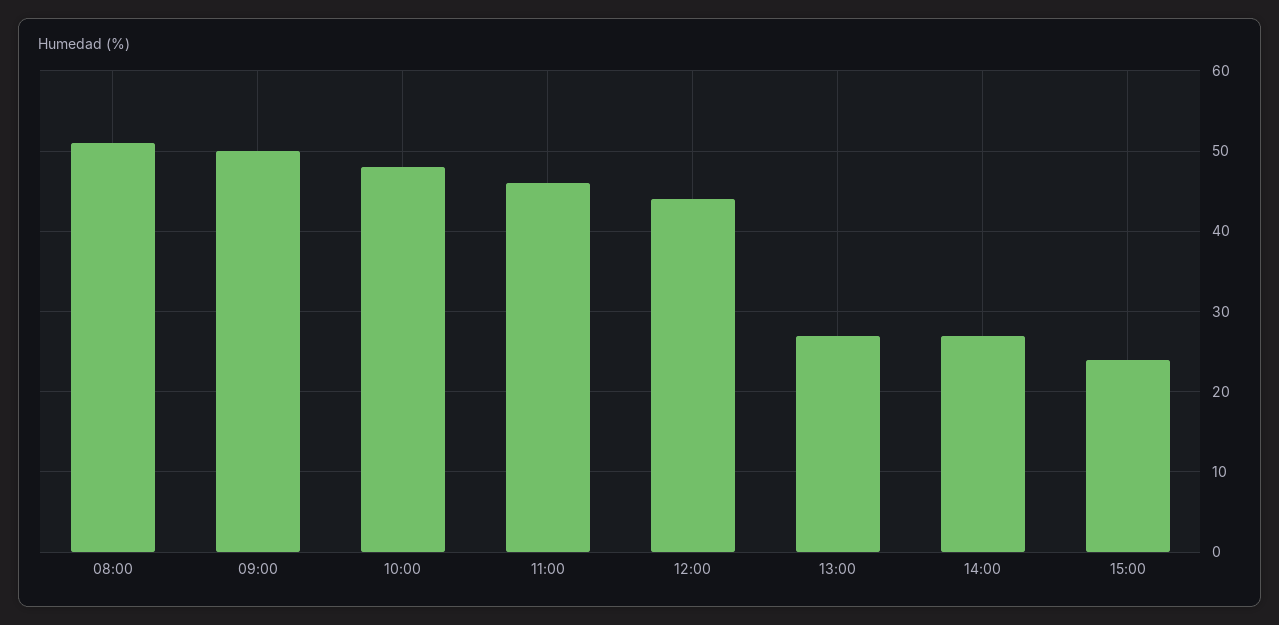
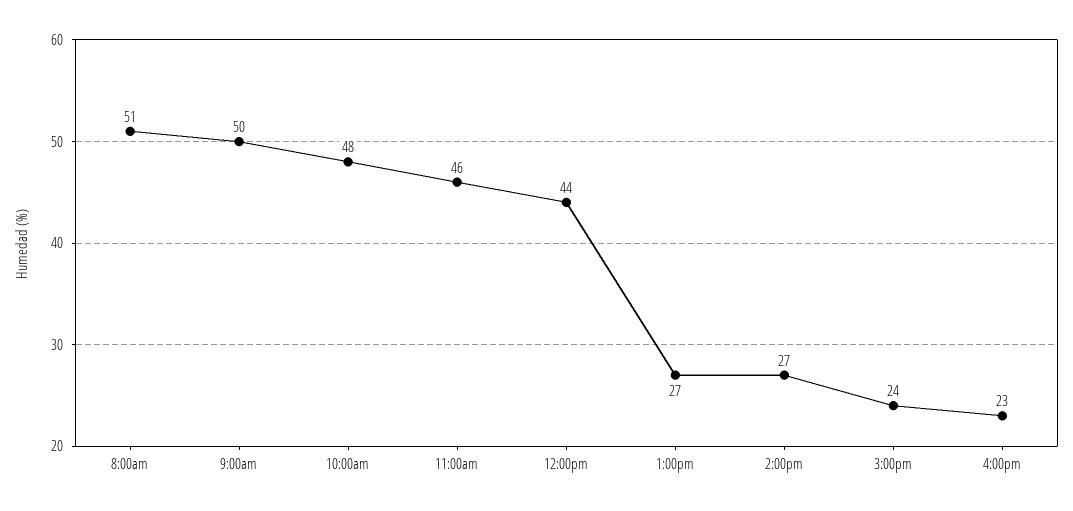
4:00pm: none -> 23

